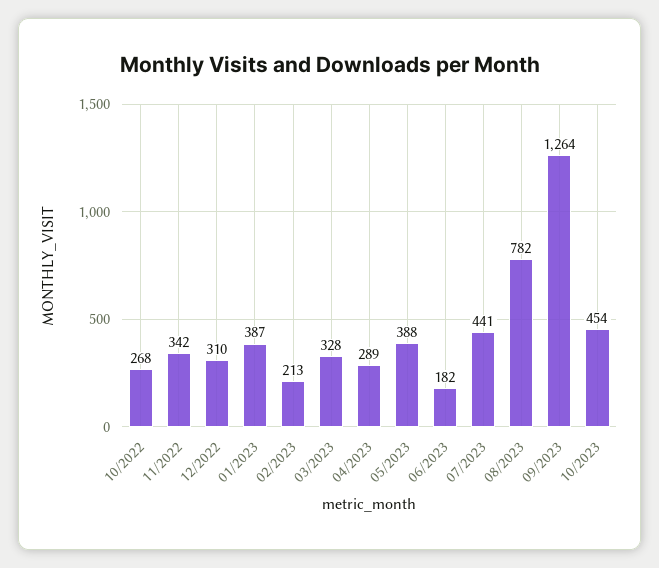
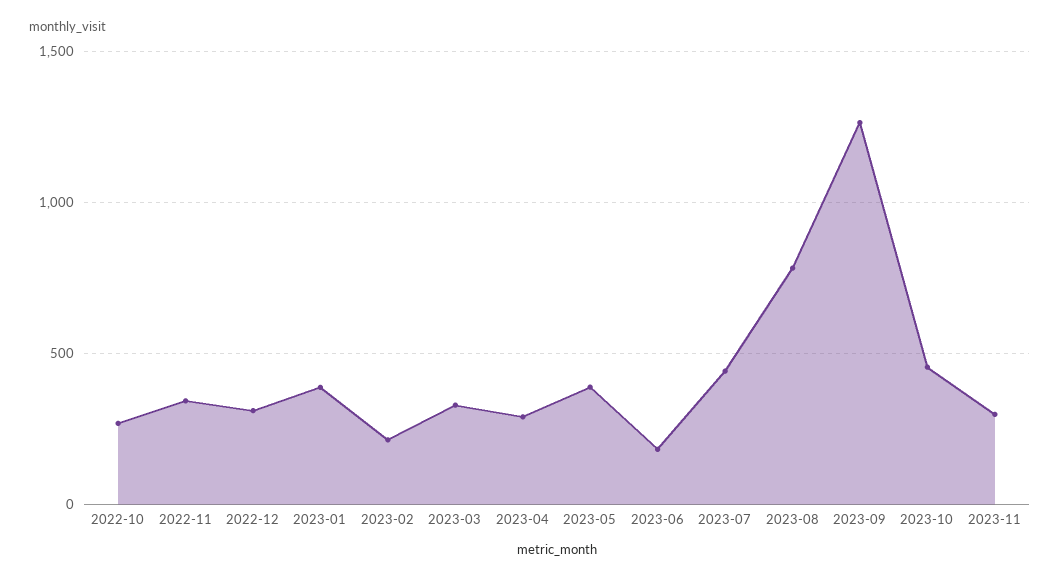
2023-11: none -> 300

